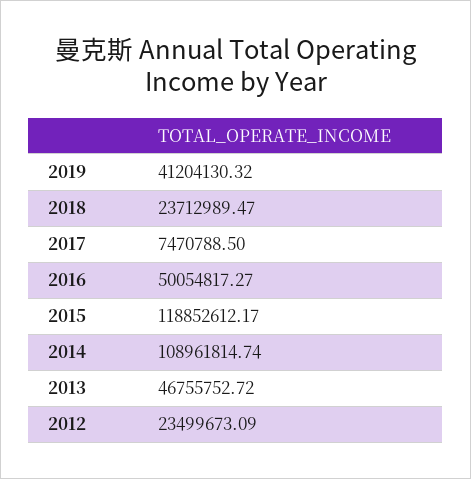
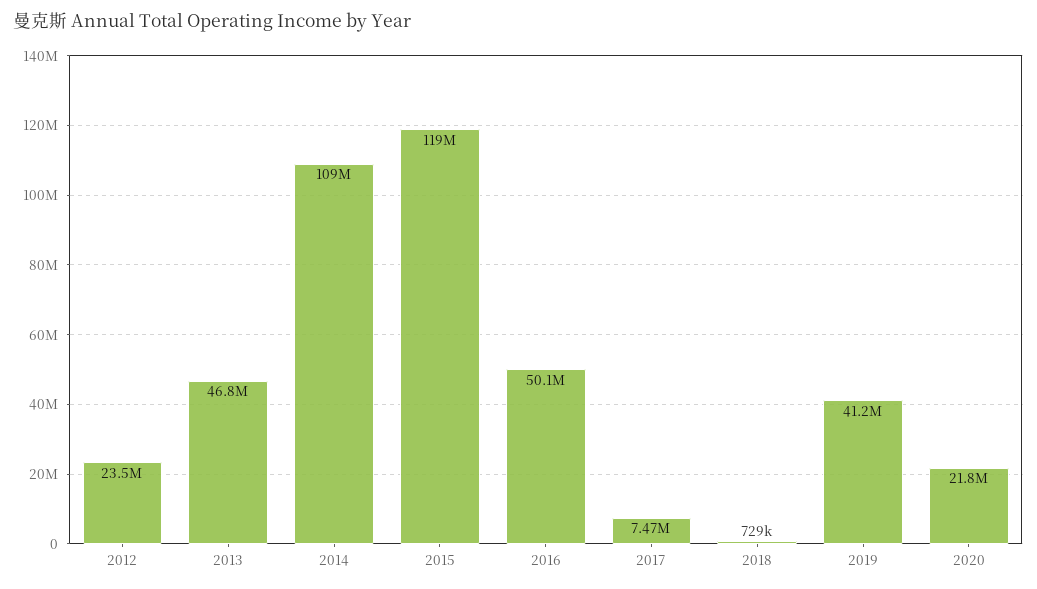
2018: 23712989.47 -> 729000
2020: none -> 21800000

